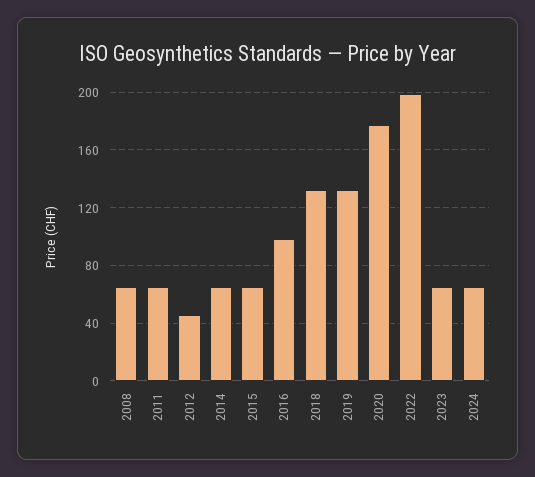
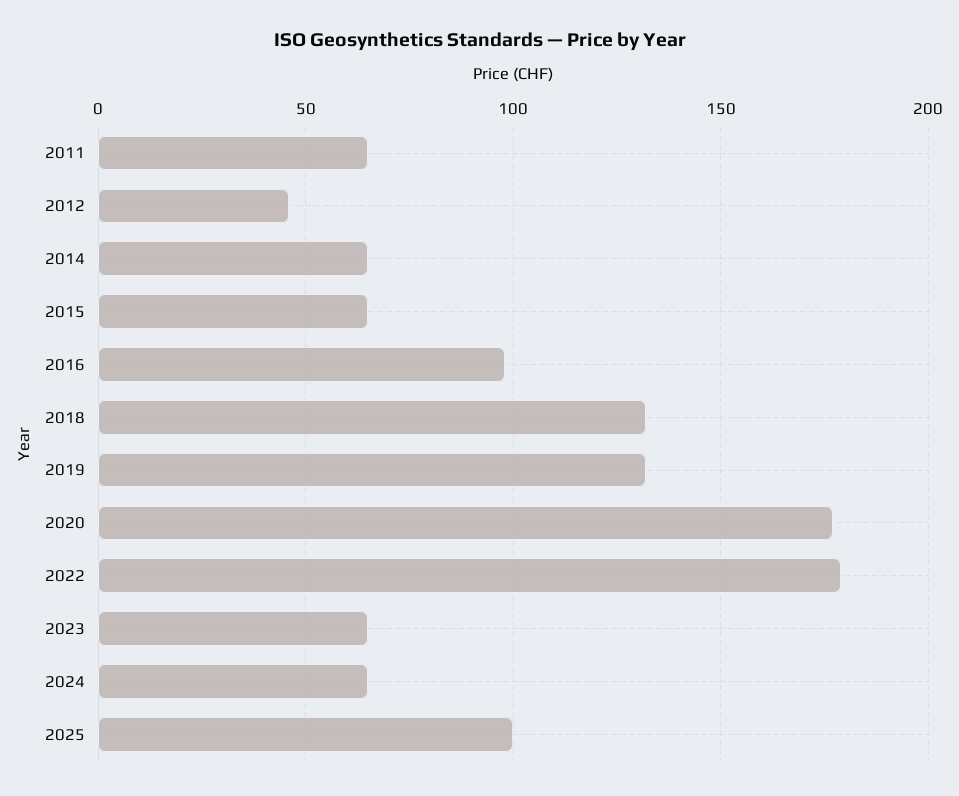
2008: 65 -> none
2022: 200 -> 180
2025: none -> 100

